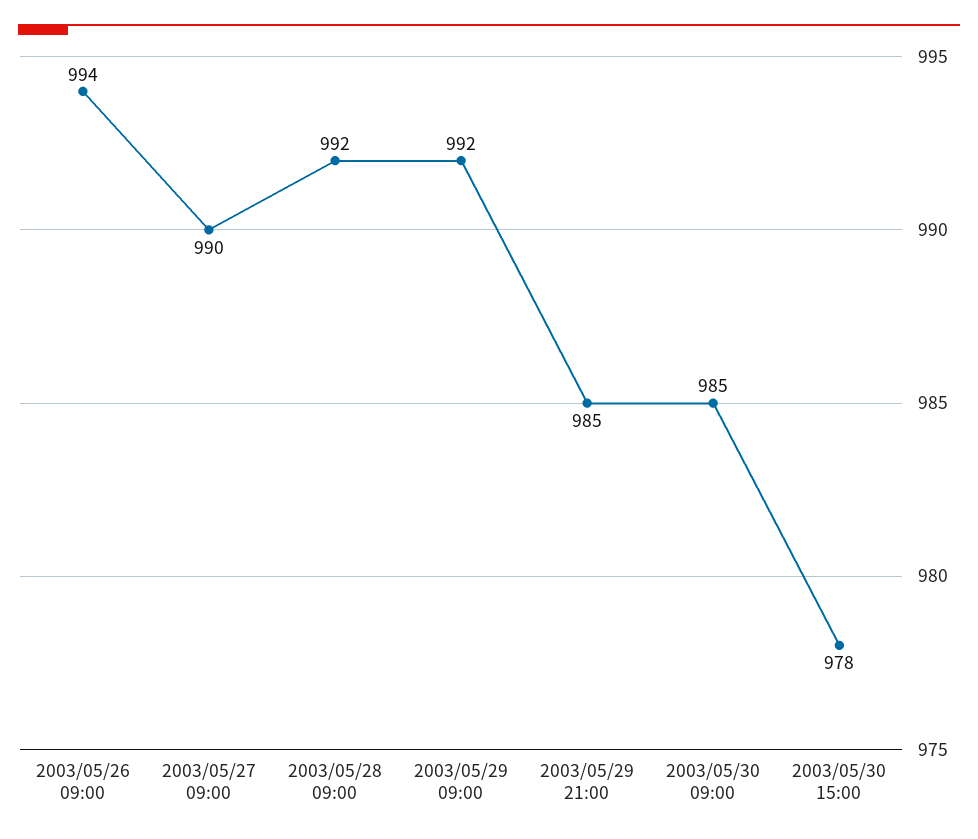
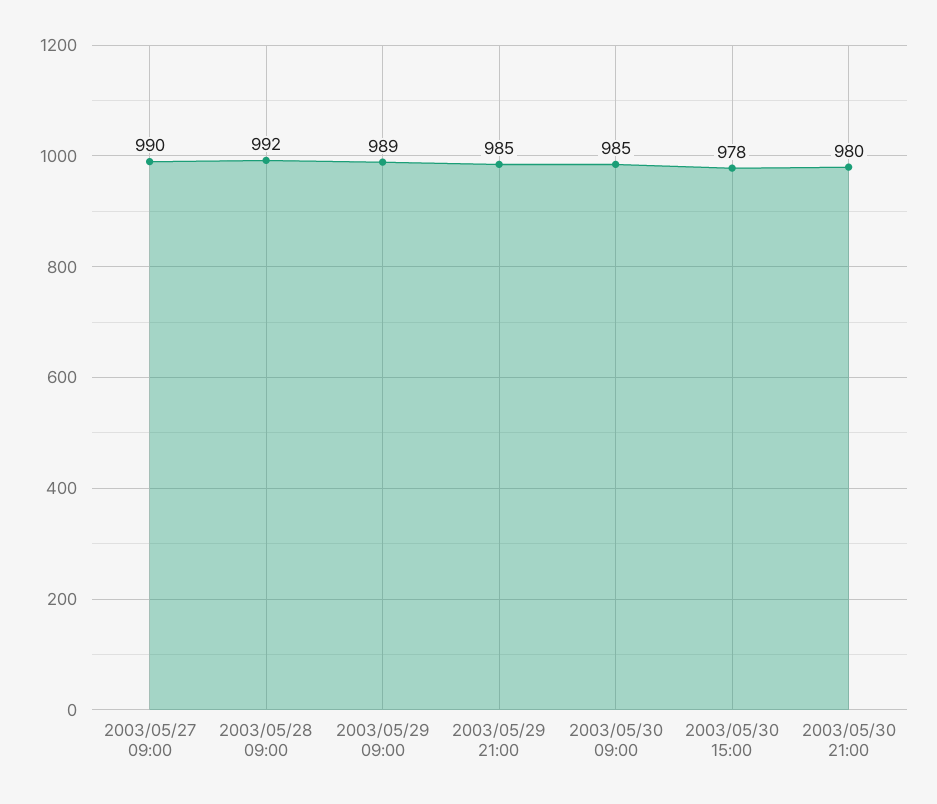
2003/05/26 09:00: 994 -> none
2003/05/29 09:00: 992 -> 989
2003/05/30 21:00: none -> 980

